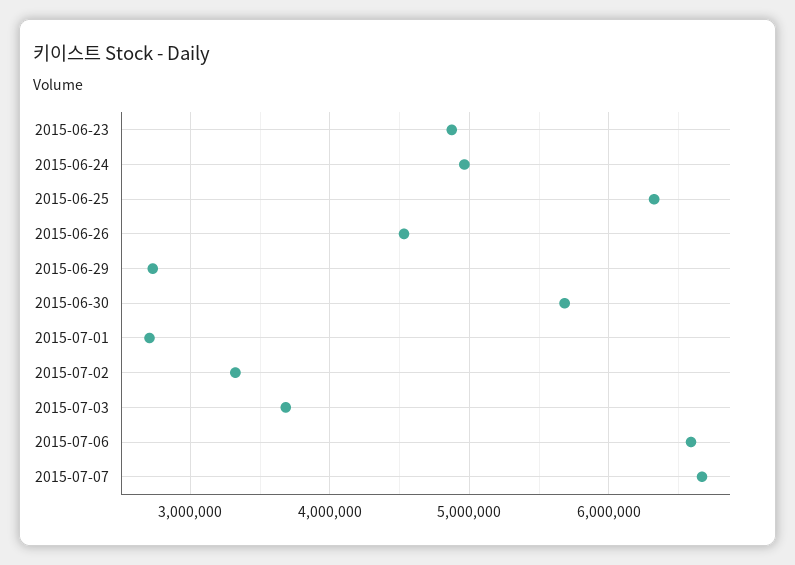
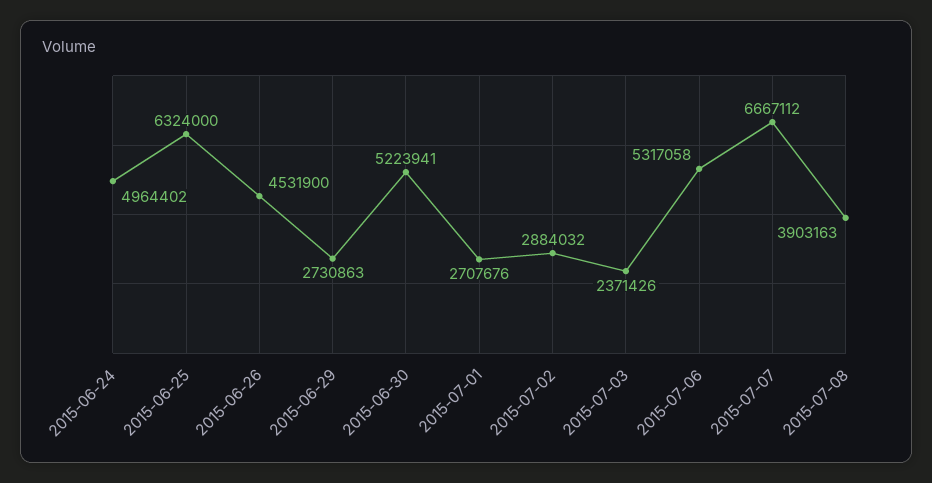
2015-06-23: 4900000 -> none
2015-06-30: 5700000 -> 5223941
2015-07-02: 3300000 -> 2884032
2015-07-03: 3700000 -> 2371426
2015-07-06: 6600000 -> 5317058
2015-07-08: none -> 3903163

